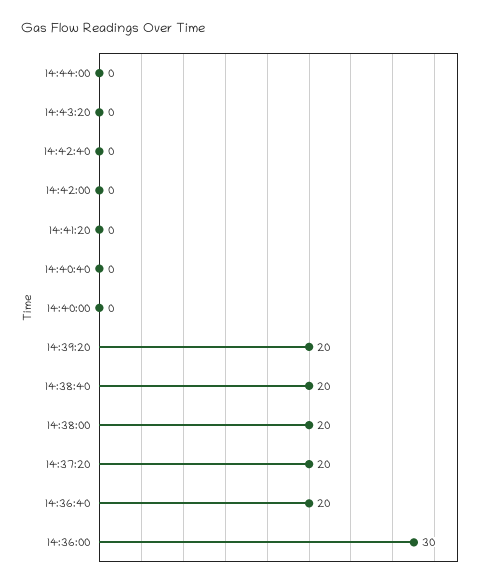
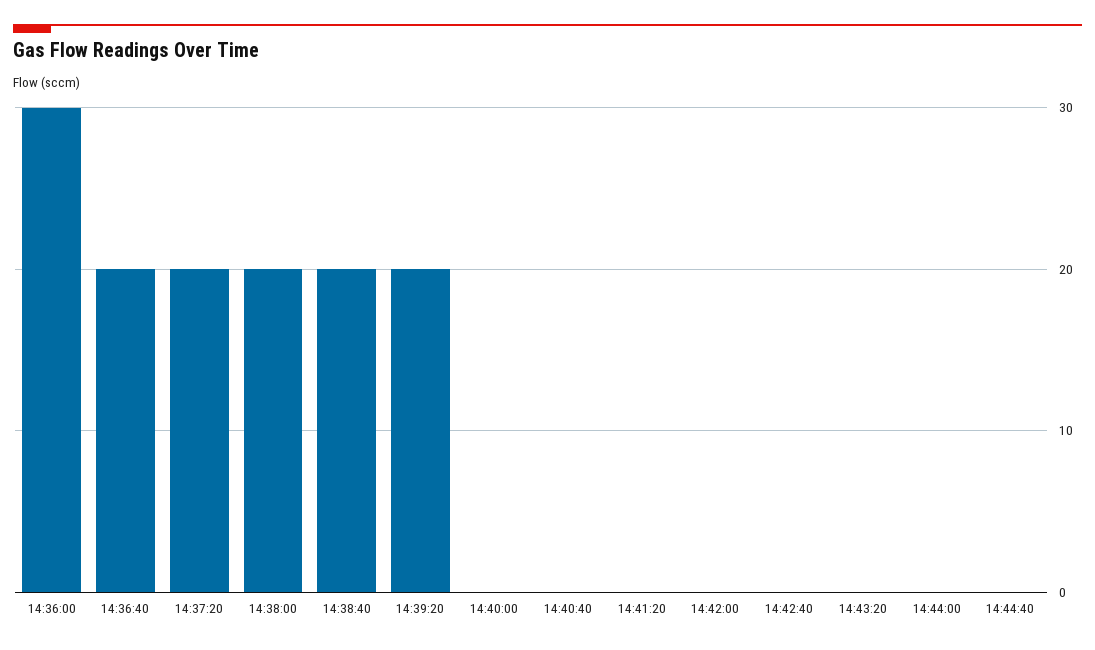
14:44:40: none -> 0

